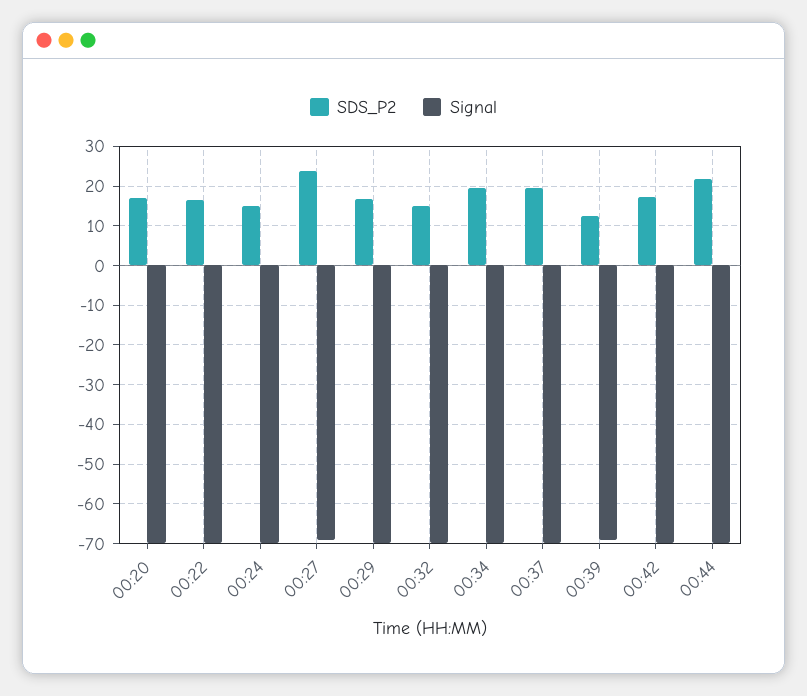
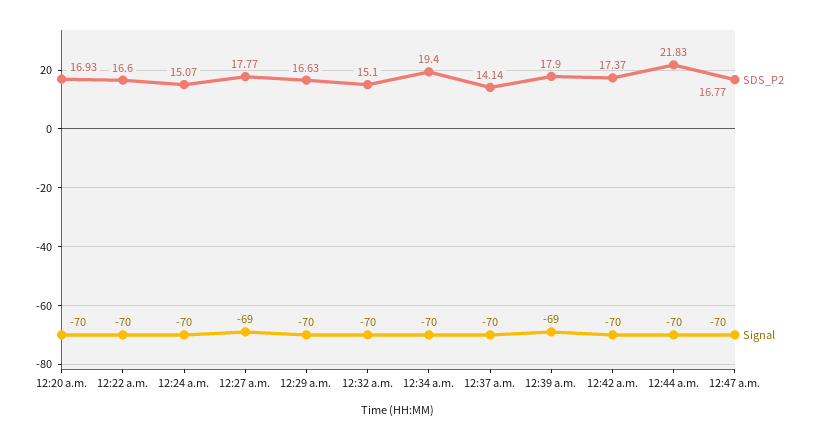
SDS_P2, 00:27: 24 -> 17.77
SDS_P2, 00:37: 20 -> 14.14
SDS_P2, 00:39: 12 -> 17.9
SDS_P2, 12:47 a.m.: none -> 16.77
Signal, 12:47 a.m.: none -> -70

